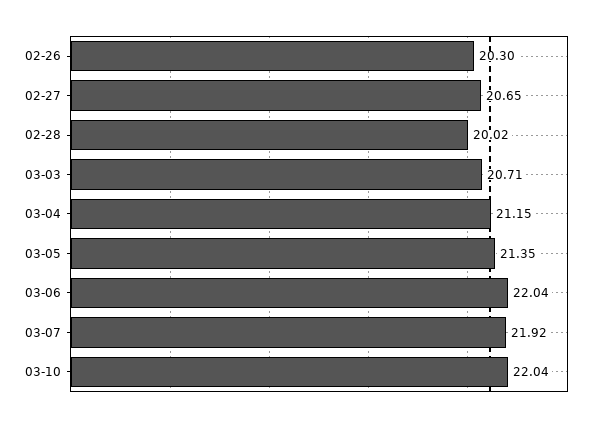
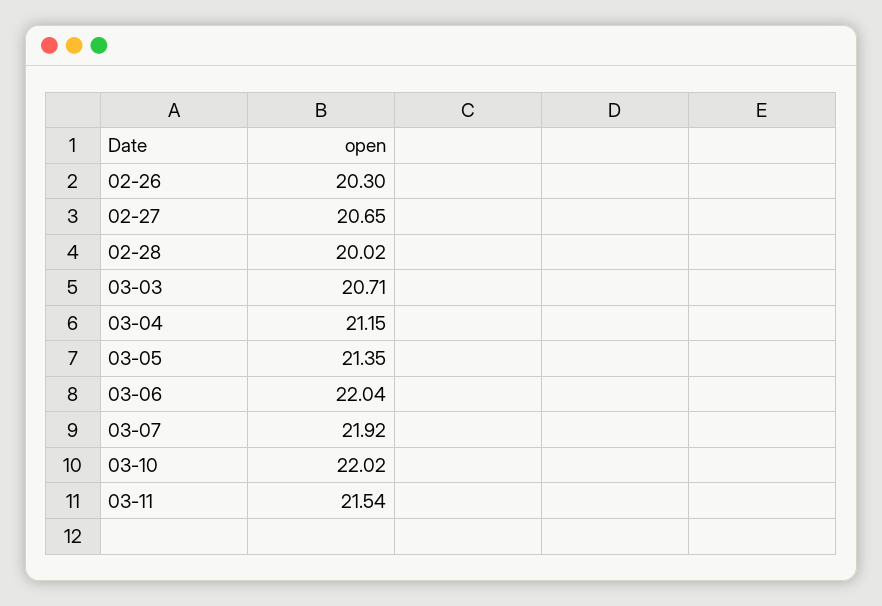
03-10: 22.04 -> 22.02
03-11: none -> 21.54

